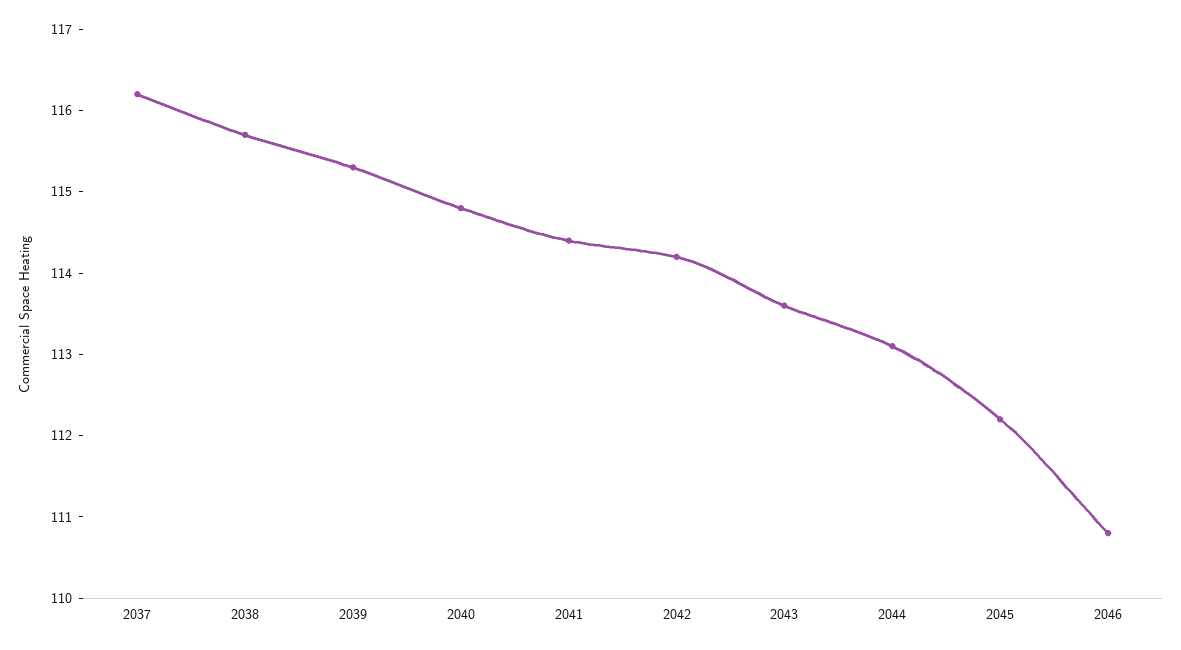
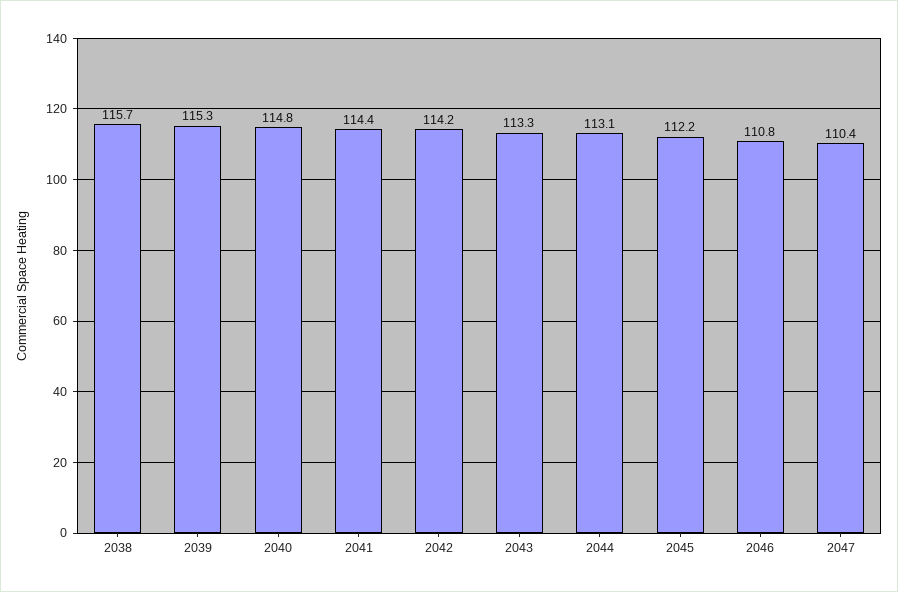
2037: 116.2 -> none
2043: 113.6 -> 113.3
2047: none -> 110.4

